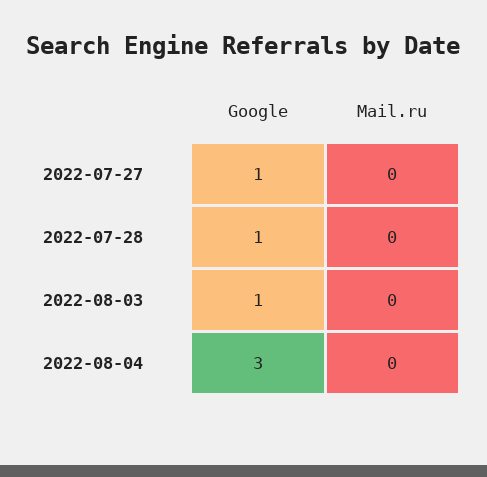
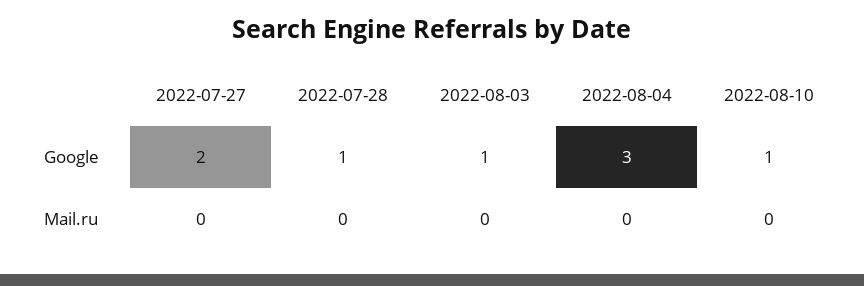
Google, 2022-07-27: 1 -> 2
Google, 2022-08-10: none -> 1
Mail.ru, 2022-08-10: none -> 0

